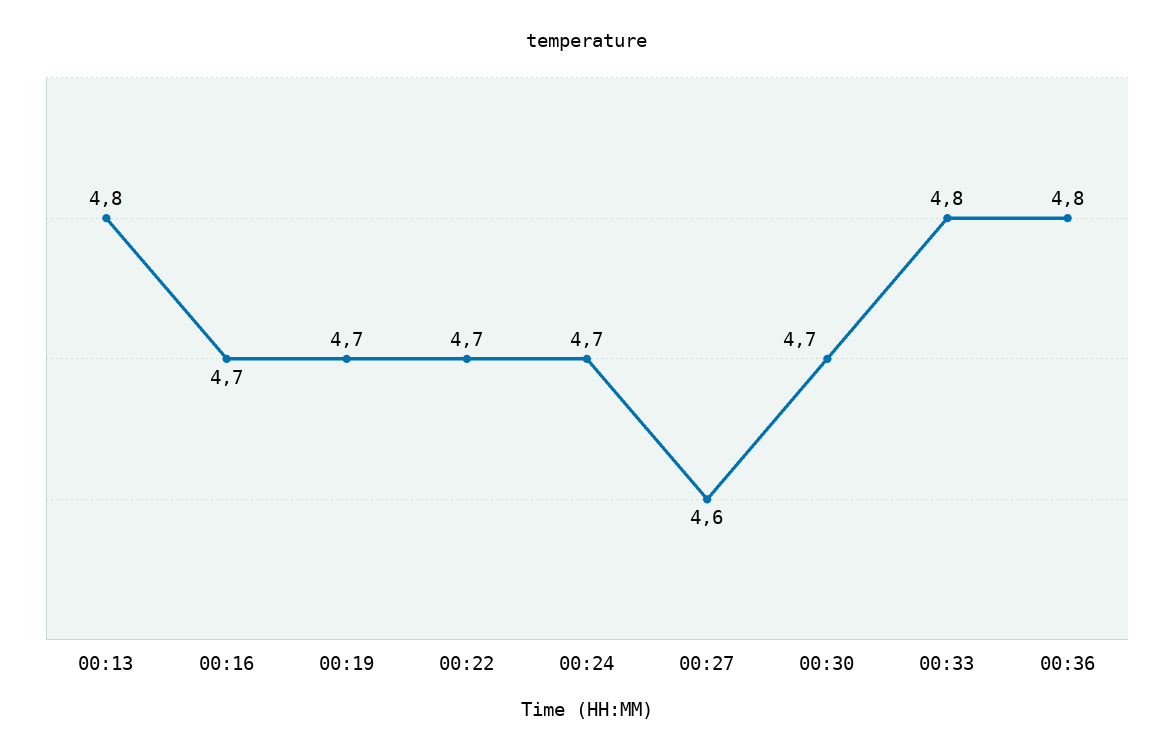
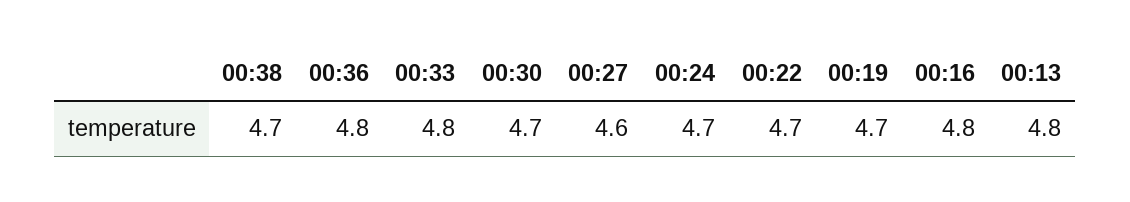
00:16: 4.7 -> 4.8
00:38: none -> 4.7

